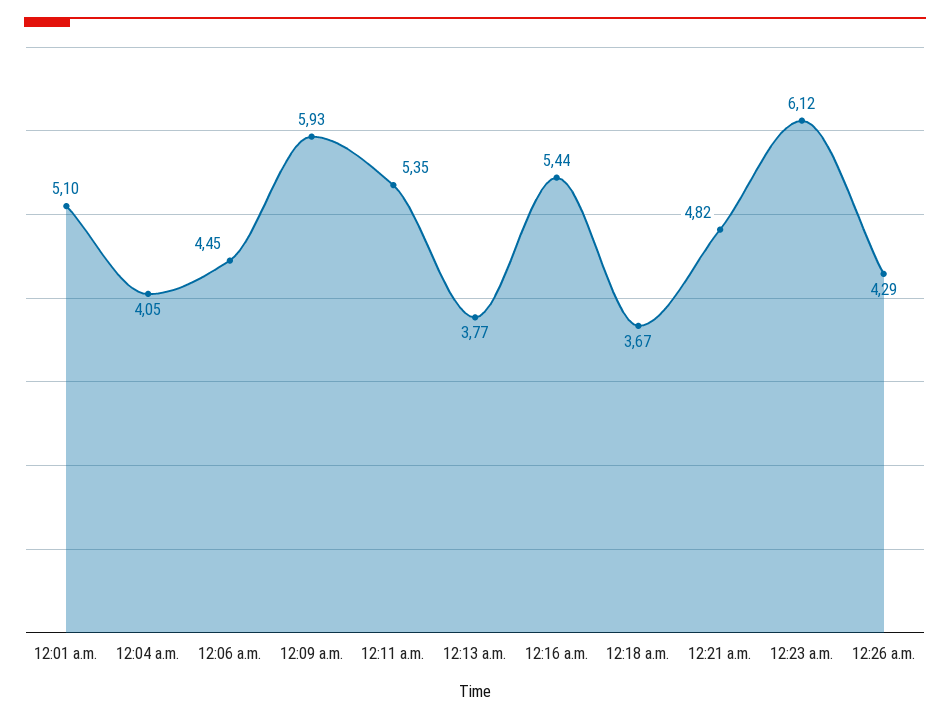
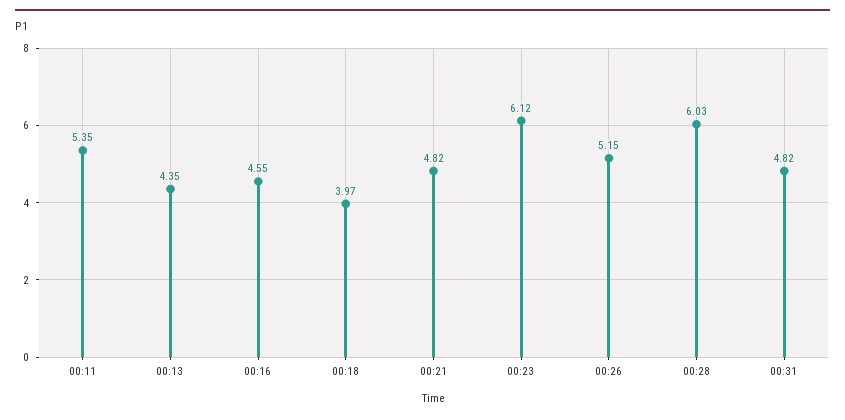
12:01 a.m.: 5.1 -> none
12:04 a.m.: 4.05 -> none
12:06 a.m.: 4.45 -> none
12:09 a.m.: 5.93 -> none
12:13 a.m.: 3.77 -> 4.35
12:16 a.m.: 5.44 -> 4.55
12:18 a.m.: 3.67 -> 3.97
12:26 a.m.: 4.29 -> 5.15
00:28: none -> 6.03
00:31: none -> 4.82

